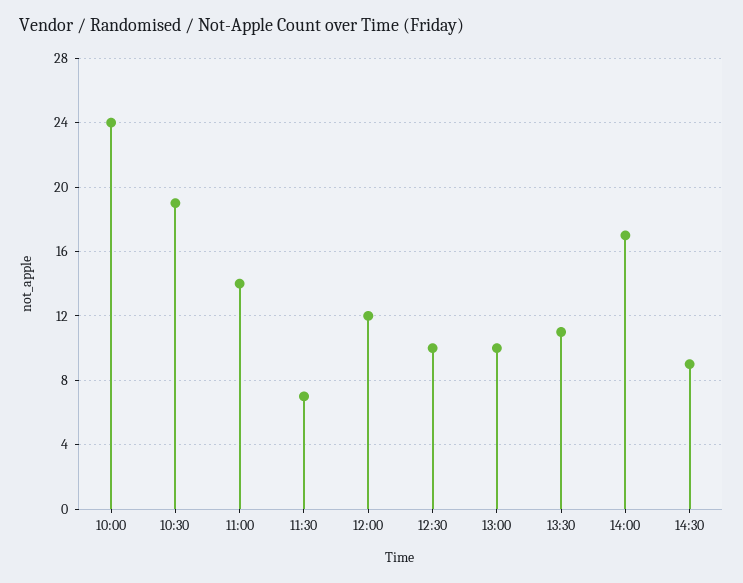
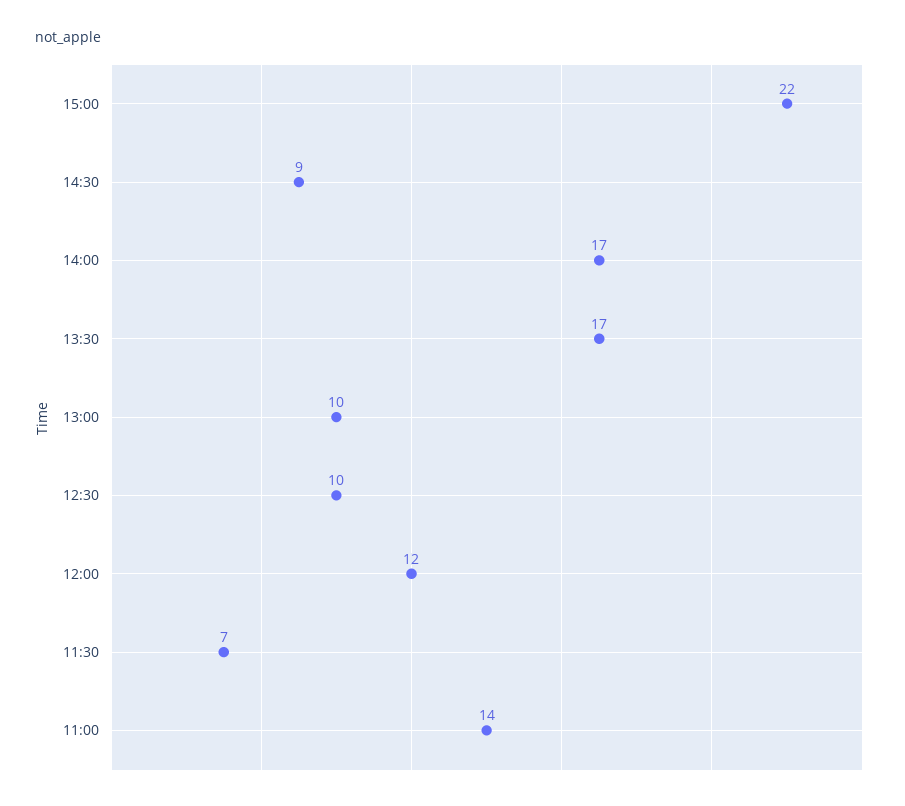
10:00: 24 -> none
10:30: 19 -> none
13:30: 11 -> 17
15:00: none -> 22

